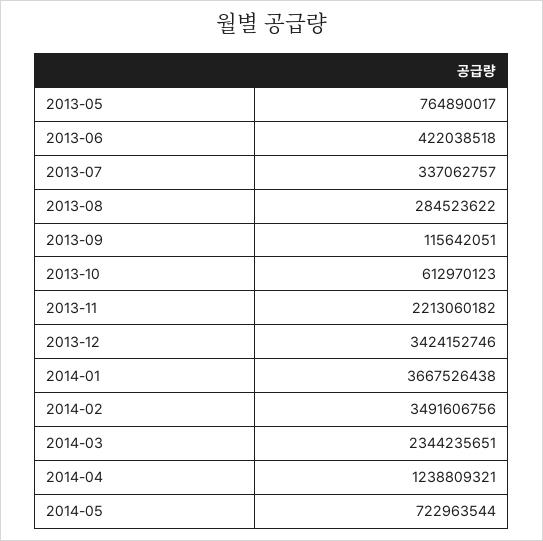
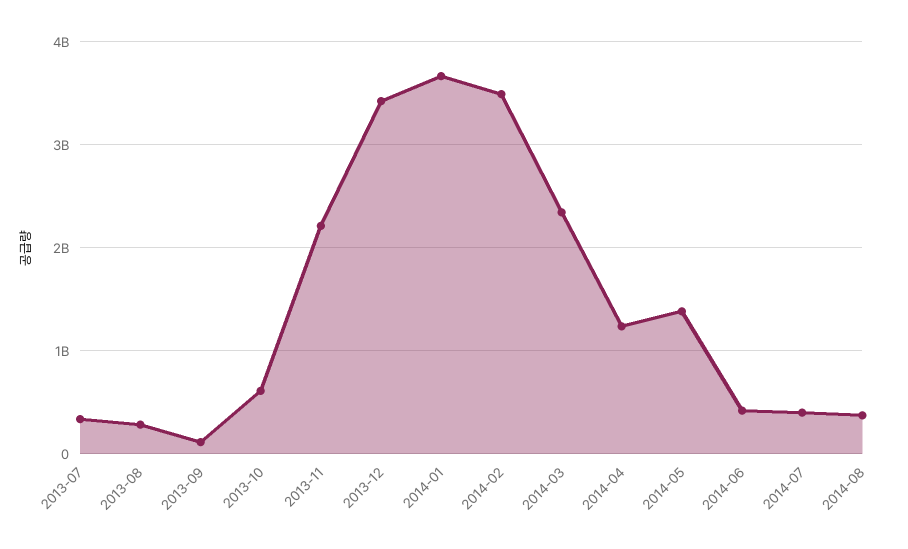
2013-05: 764890017 -> none
2013-06: 422038518 -> none
2014-05: 722963544 -> 1400000000
2014-06: none -> 400000000
2014-07: none -> 400000000
2014-08: none -> 400000000

